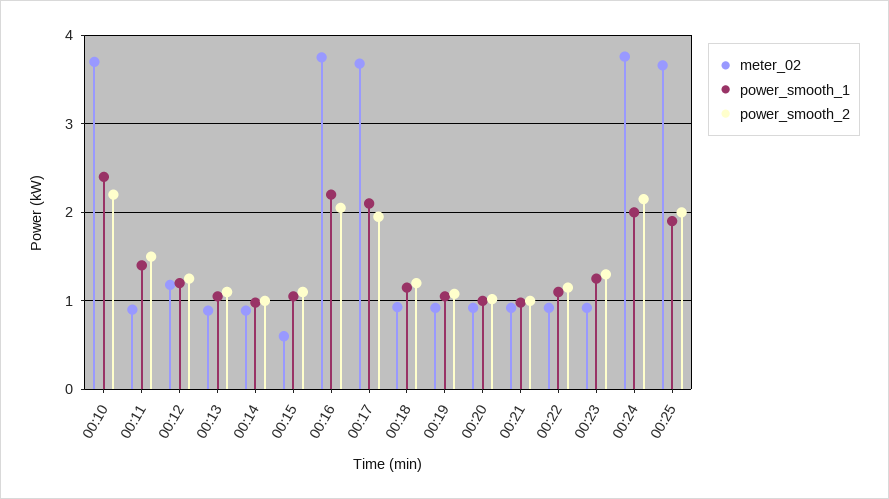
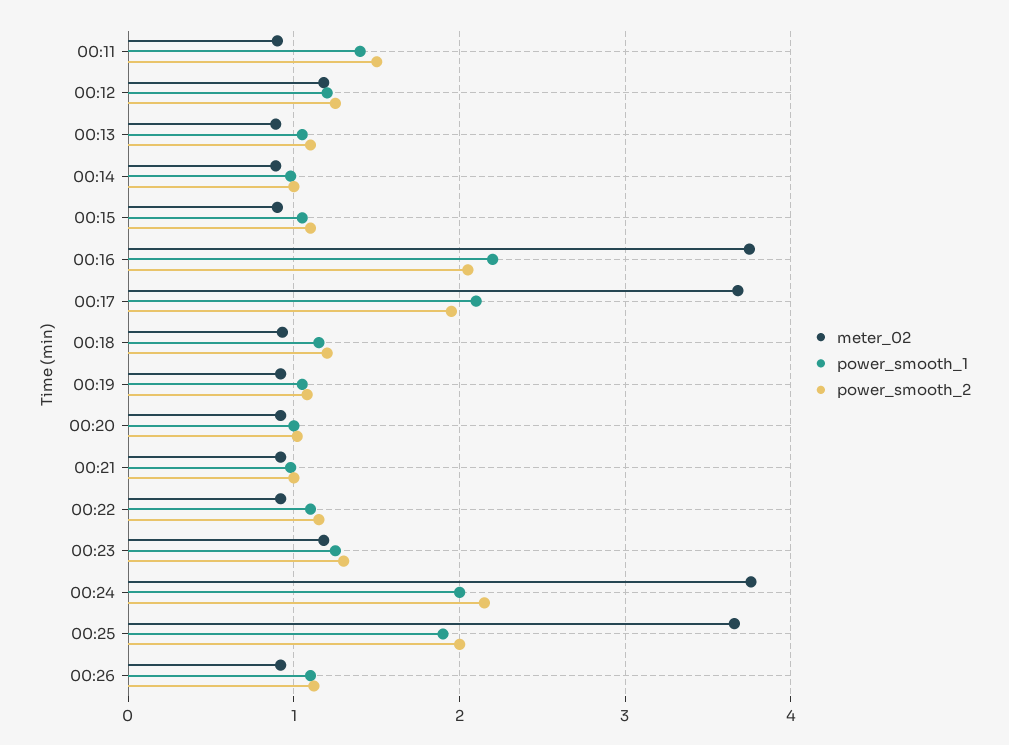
meter_02, 00:10: 3.7 -> none
power_smooth_1, 00:10: 2.4 -> none
power_smooth_2, 00:10: 2.2 -> none
meter_02, 00:15: 0.6 -> 0.9
meter_02, 00:23: 0.9 -> 1.2
meter_02, 00:26: none -> 0.9
power_smooth_1, 00:26: none -> 1.1
power_smooth_2, 00:26: none -> 1.1

